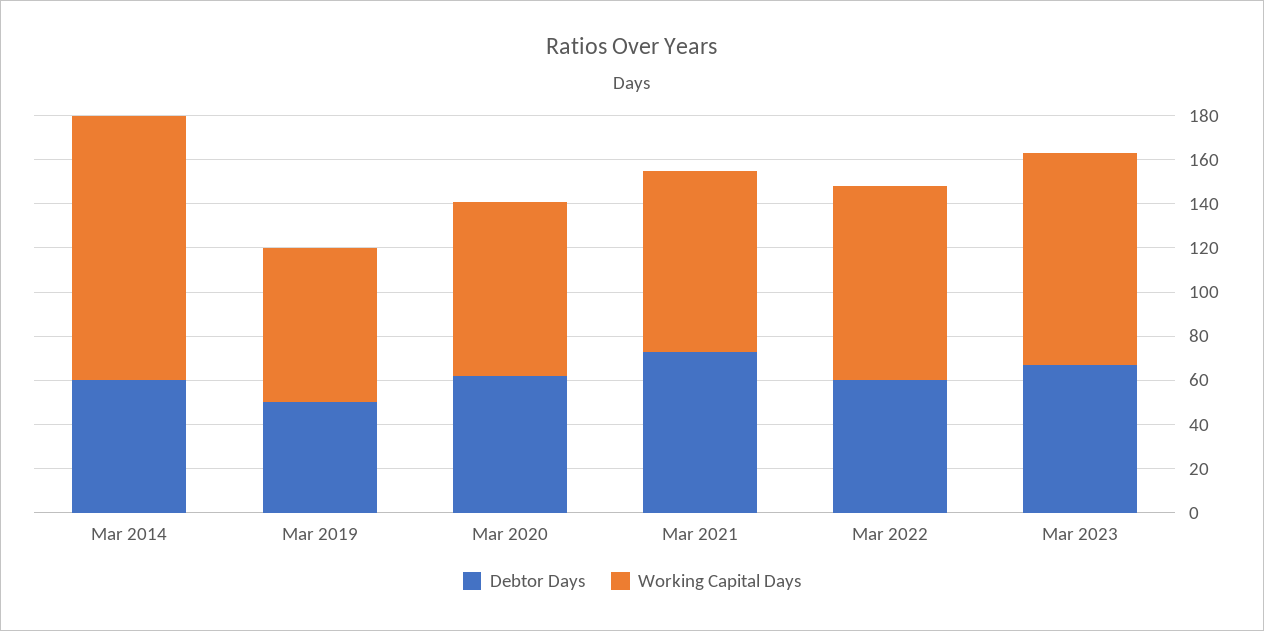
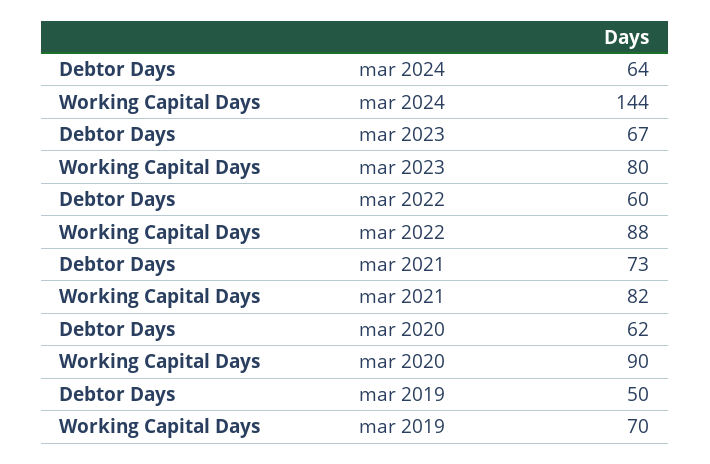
Debtor Days, Mar 2014: 60 -> none
Working Capital Days, Mar 2014: 120 -> none
Working Capital Days, Mar 2020: 80 -> 90
Working Capital Days, Mar 2023: 95 -> 80
Debtor Days, mar 2024: none -> 64
Working Capital Days, mar 2024: none -> 144

